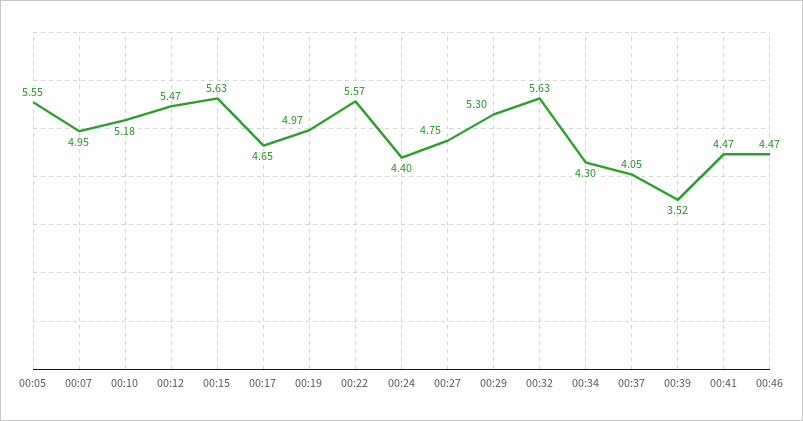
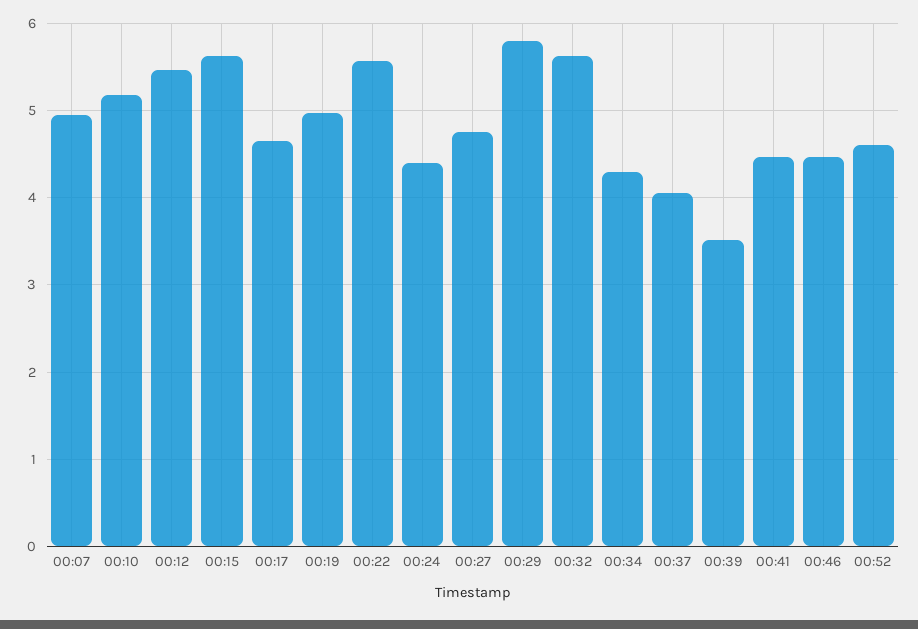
00:05: 5.55 -> none
00:29: 5.3 -> 5.8
00:52: none -> 4.6

